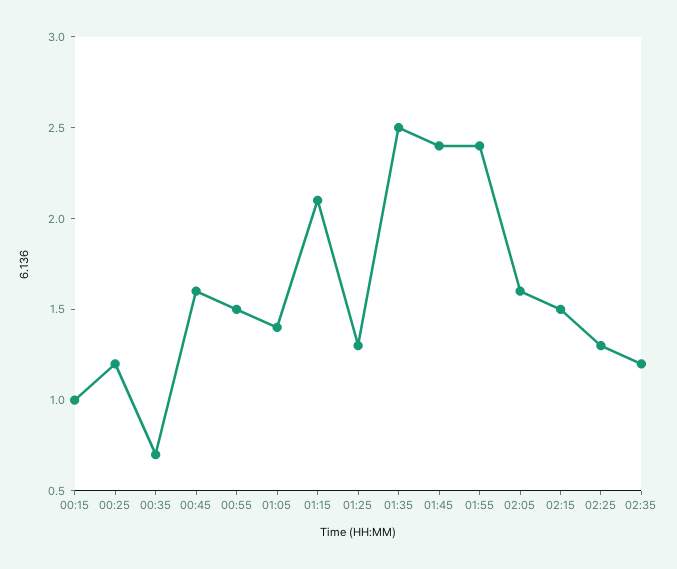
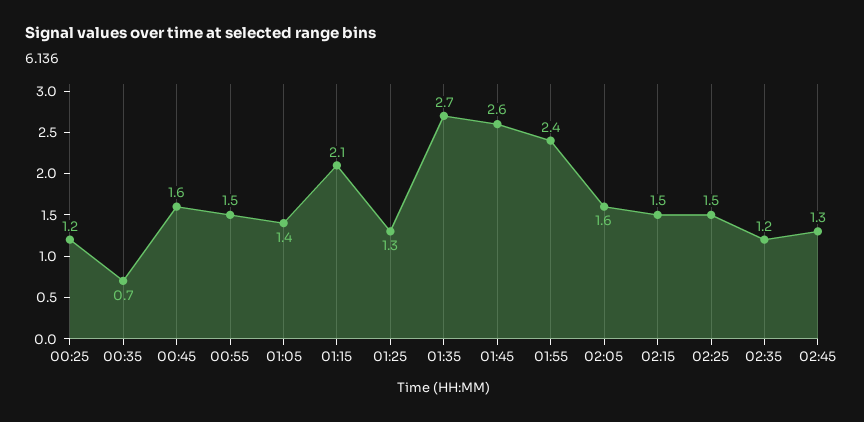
00:15: 1 -> none
01:35: 2.5 -> 2.7
01:45: 2.4 -> 2.6
02:25: 1.3 -> 1.5
02:45: none -> 1.3

